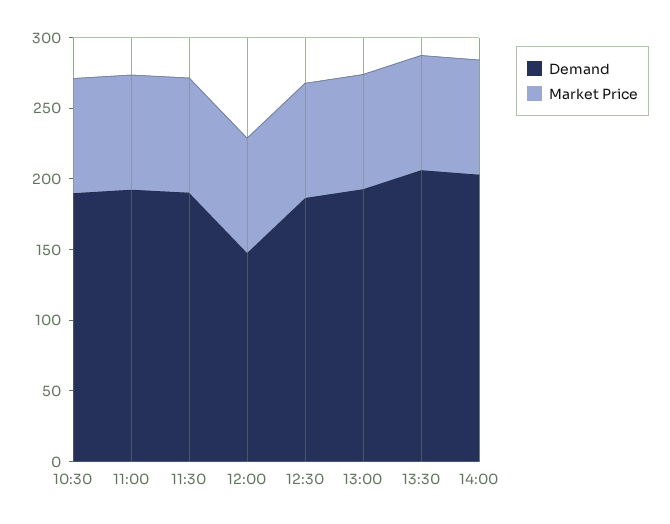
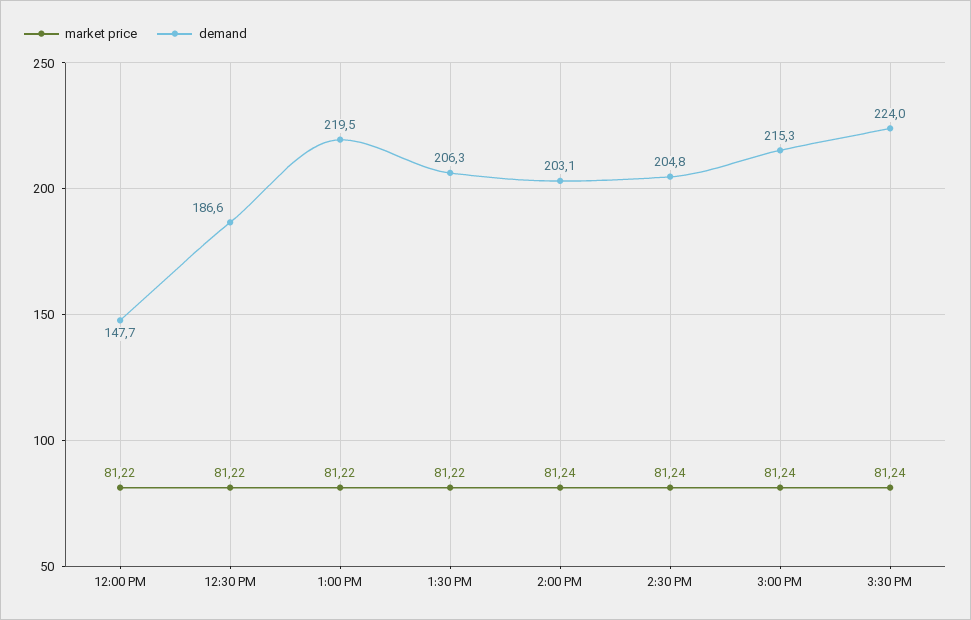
Demand, 10:30: 190 -> none
Market Price, 10:30: 80 -> none
Demand, 11:00: 190 -> none
Market Price, 11:00: 80 -> none
Demand, 11:30: 190 -> none
Market Price, 11:30: 80 -> none
Demand, 13:00: 190 -> 219.5
Market Price, 2:30 PM: none -> 81.24
Demand, 2:30 PM: none -> 204.8
Market Price, 3:00 PM: none -> 81.24
Demand, 3:00 PM: none -> 215.3
Market Price, 3:30 PM: none -> 81.24
Demand, 3:30 PM: none -> 224

